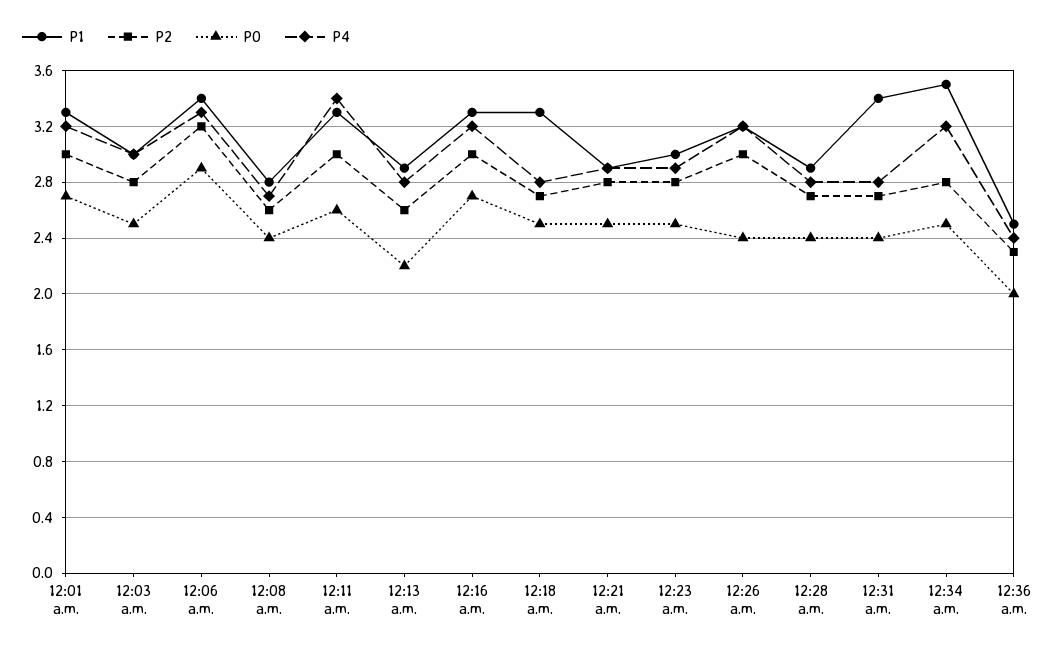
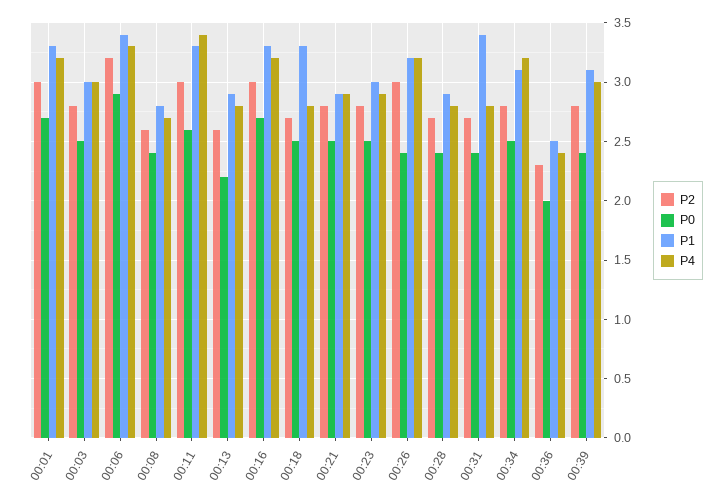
P1, 12:34 a.m.: 3.5 -> 3.1
P2, 00:39: none -> 2.8
P0, 00:39: none -> 2.4
P1, 00:39: none -> 3.1
P4, 00:39: none -> 3

